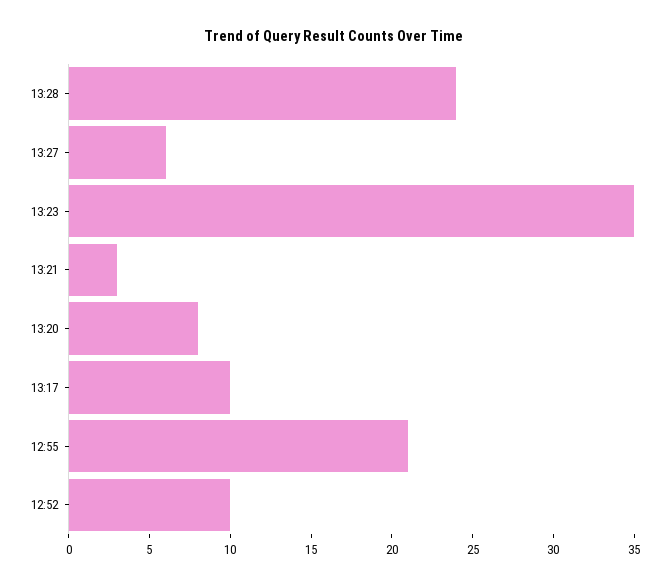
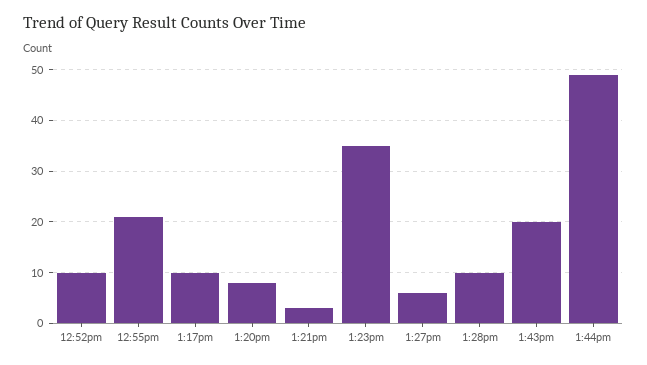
13:28: 24 -> 10
1:43pm: none -> 20
1:44pm: none -> 50

